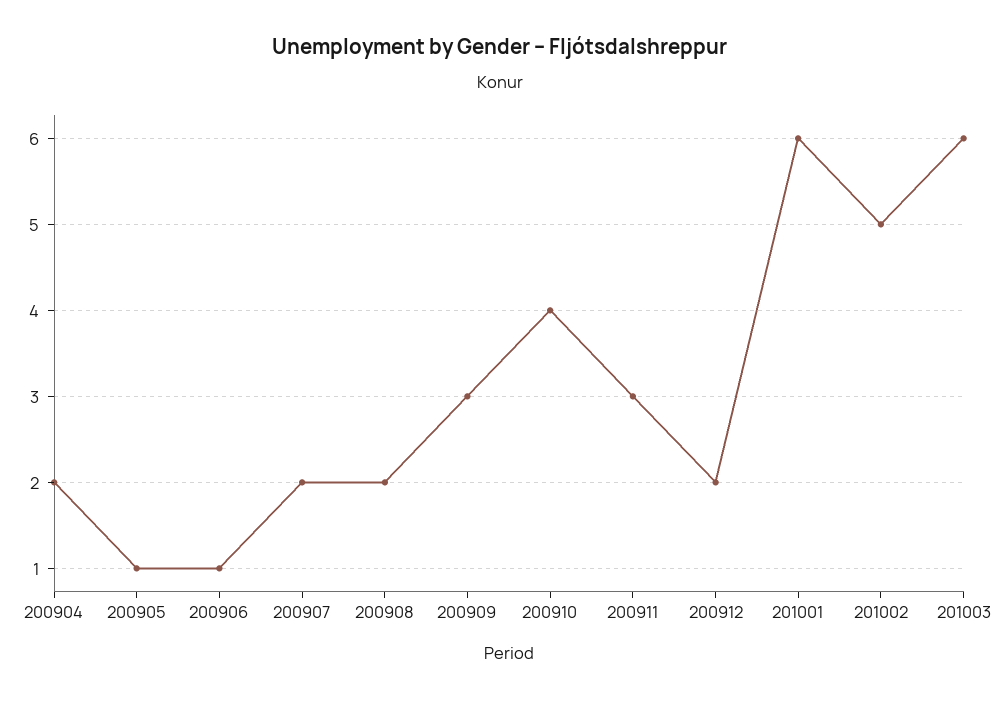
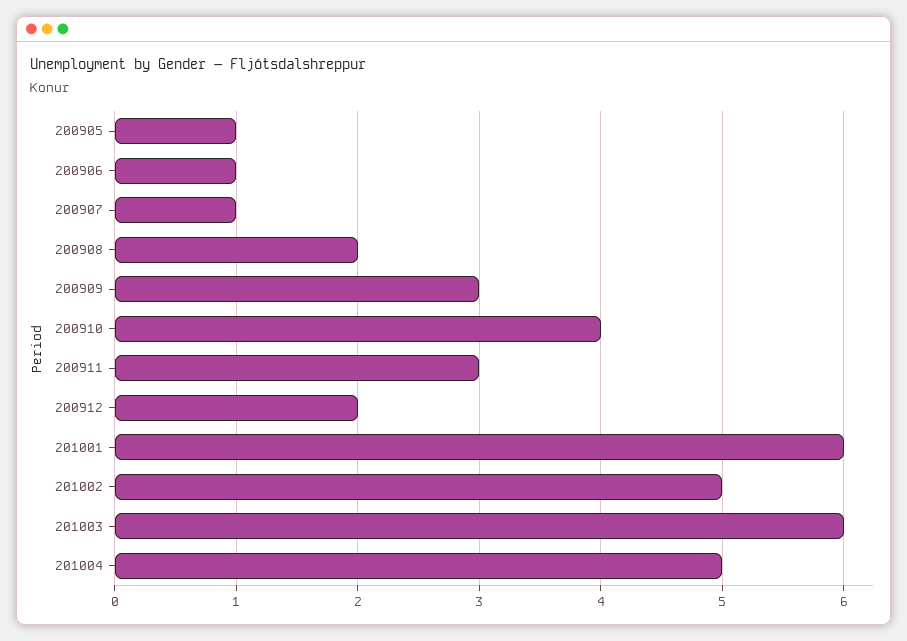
200904: 2 -> none
200907: 2 -> 1
201004: none -> 5

